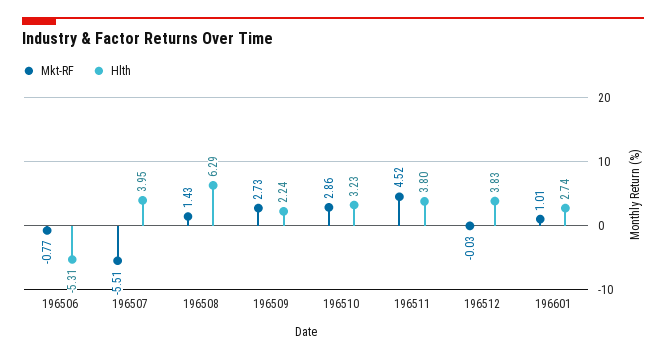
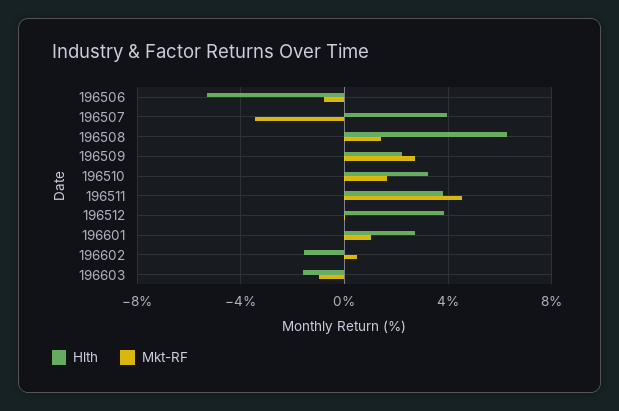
Mkt-RF, 196507: -5.51 -> -3.5
Mkt-RF, 196510: 2.86 -> 1.5
Hlth, 196602: none -> -1.5
Mkt-RF, 196602: none -> 0.5
Hlth, 196603: none -> -1.5
Mkt-RF, 196603: none -> -1

